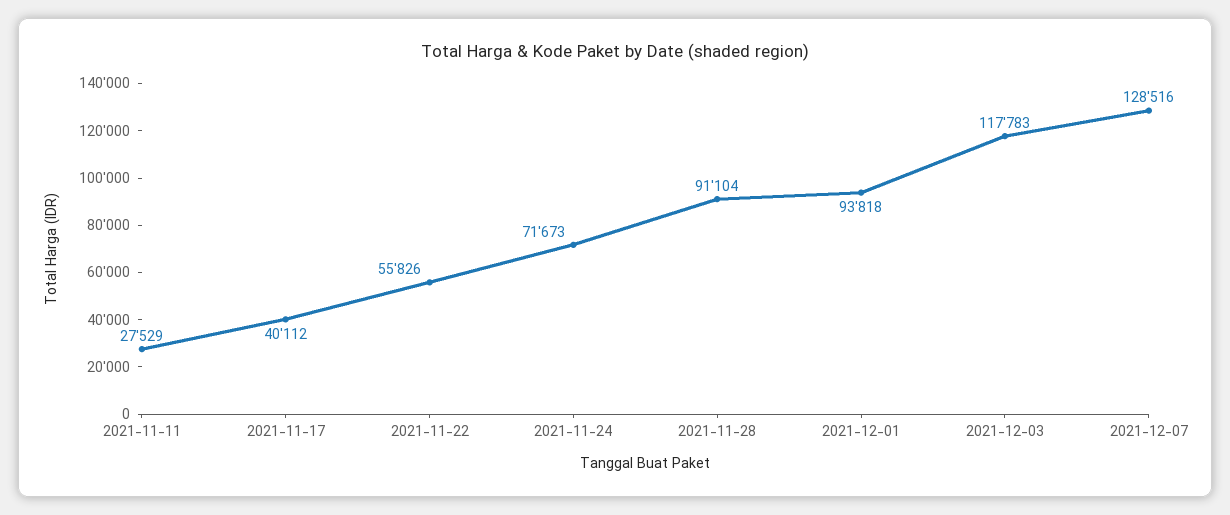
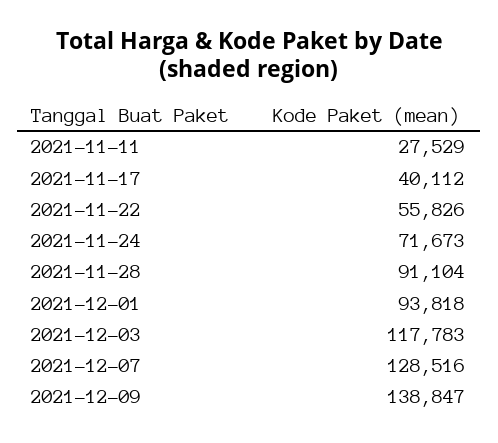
2021-12-09: none -> 138847

